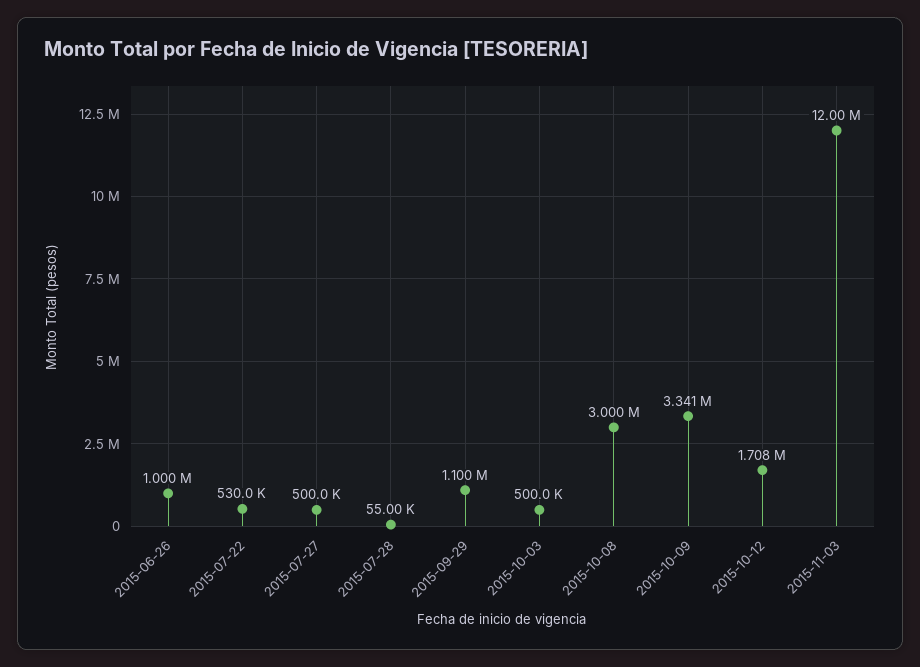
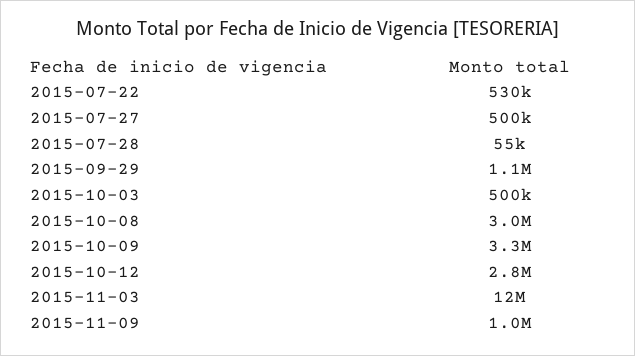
2015-06-26: 1000000 -> none
2015-10-12: 1708000 -> 2800000
2015-11-09: none -> 1000000

